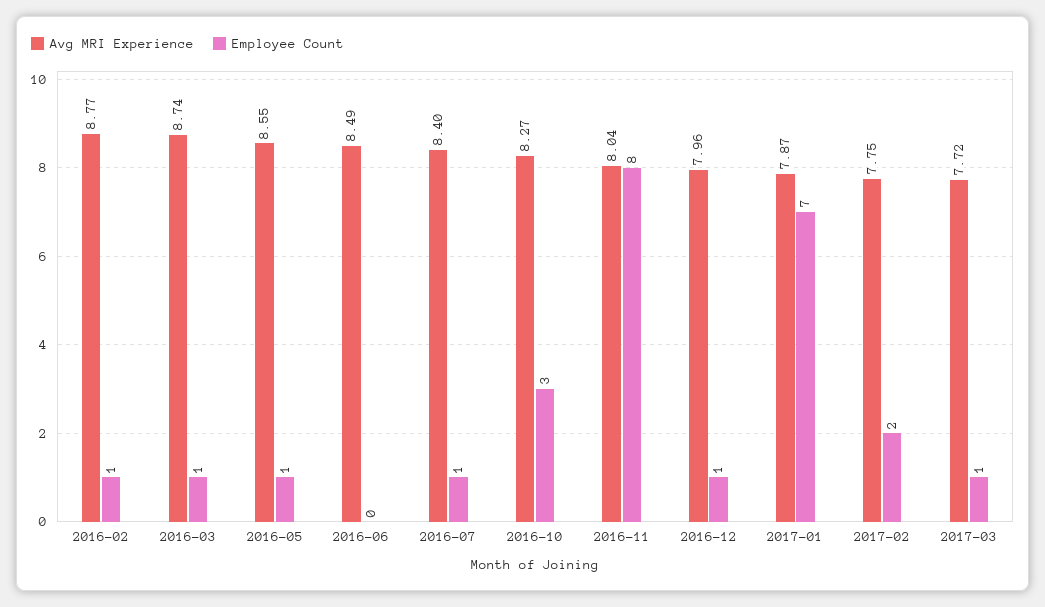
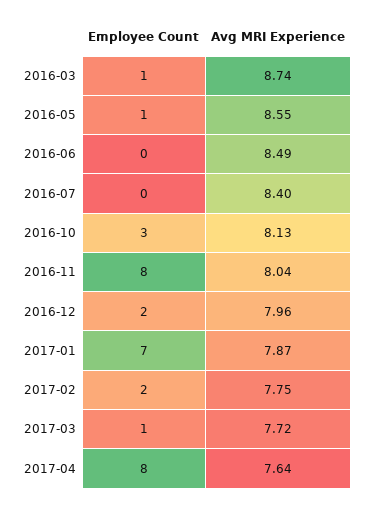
Avg MRI Experience, 2016-02: 8.77 -> none
Employee Count, 2016-02: 1 -> none
Employee Count, 2016-07: 1 -> 0
Avg MRI Experience, 2016-10: 8.27 -> 8.13
Employee Count, 2016-12: 1 -> 2
Employee Count, 2017-04: none -> 8
Avg MRI Experience, 2017-04: none -> 7.64

